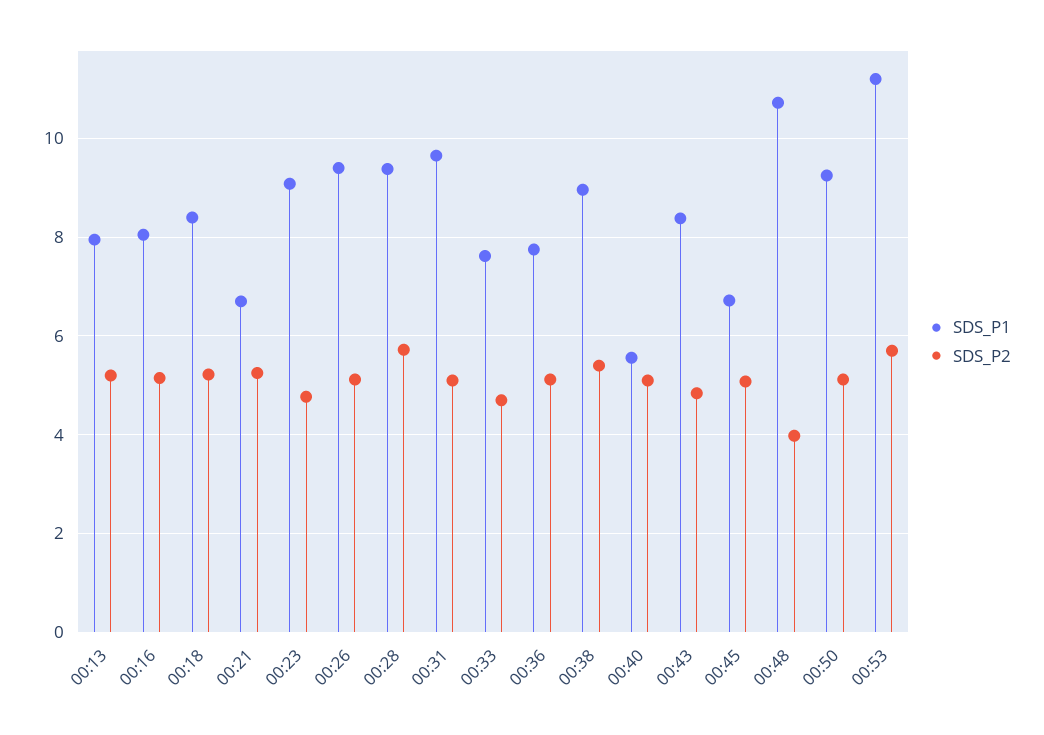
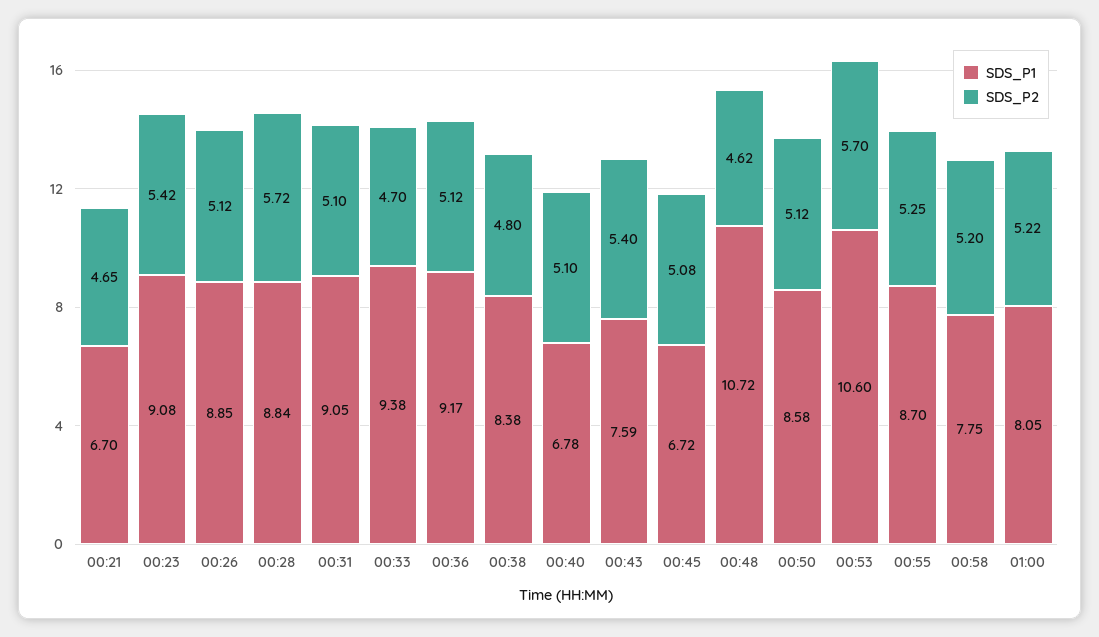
SDS_P1, 00:13: 8 -> none
SDS_P2, 00:13: 5.2 -> none
SDS_P1, 00:16: 8 -> none
SDS_P2, 00:16: 5.2 -> none
SDS_P1, 00:18: 8.4 -> none
SDS_P2, 00:18: 5.2 -> none
SDS_P2, 00:21: 5.2 -> 4.65
SDS_P2, 00:23: 4.8 -> 5.42
SDS_P1, 00:26: 9.4 -> 8.85
SDS_P1, 00:28: 9.4 -> 8.84
SDS_P1, 00:31: 9.6 -> 9.05
SDS_P1, 00:33: 7.6 -> 9.38
SDS_P1, 00:36: 7.8 -> 9.17
SDS_P1, 00:38: 9 -> 8.38
SDS_P2, 00:38: 5.4 -> 4.8
SDS_P1, 00:40: 5.6 -> 6.78
SDS_P1, 00:43: 8.4 -> 7.59
SDS_P2, 00:43: 4.8 -> 5.4
SDS_P2, 00:48: 4 -> 4.62
SDS_P1, 00:50: 9.2 -> 8.58
SDS_P1, 00:53: 11.2 -> 10.6
SDS_P1, 00:55: none -> 8.7
SDS_P2, 00:55: none -> 5.25
SDS_P1, 00:58: none -> 7.75
SDS_P2, 00:58: none -> 5.2
SDS_P1, 01:00: none -> 8.05
SDS_P2, 01:00: none -> 5.22

